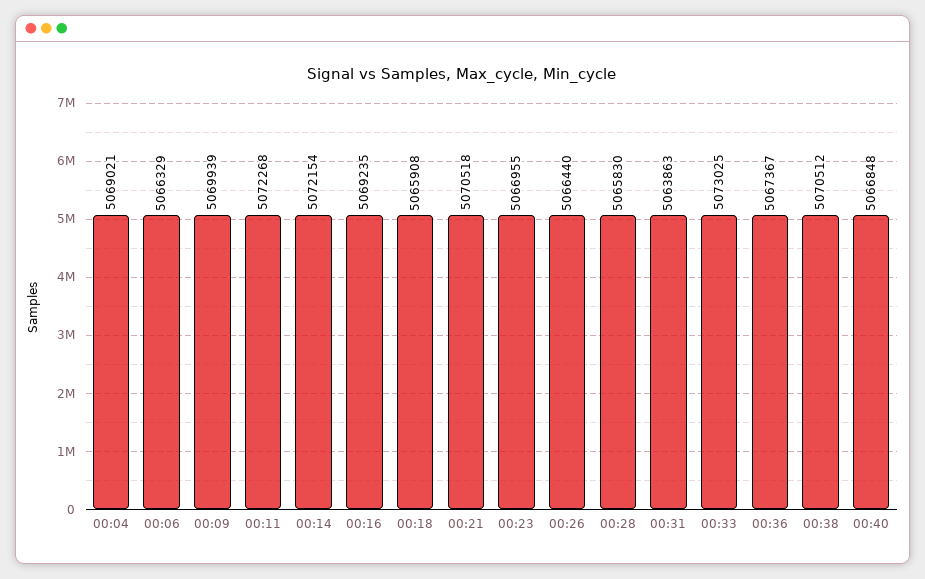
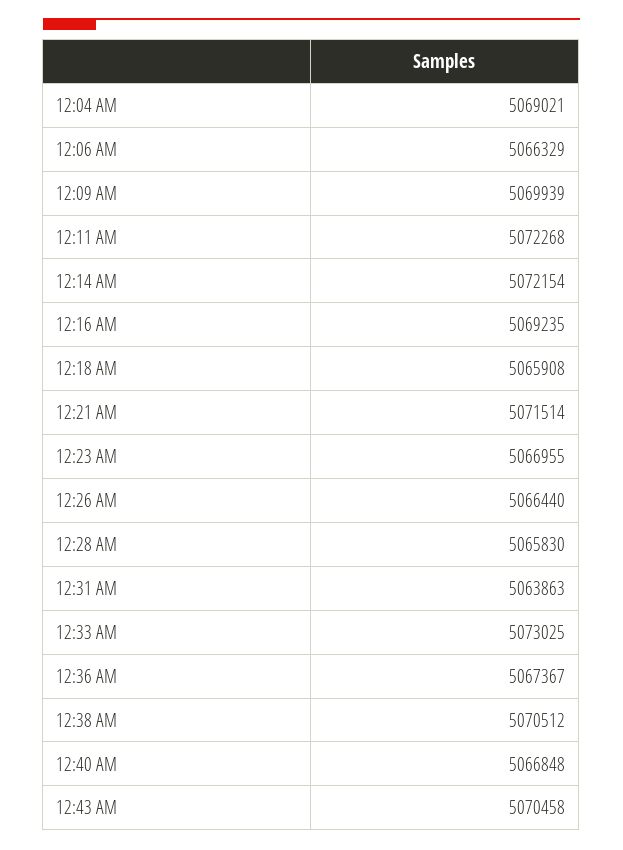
00:21: 5070518 -> 5071514
12:43 AM: none -> 5070458

